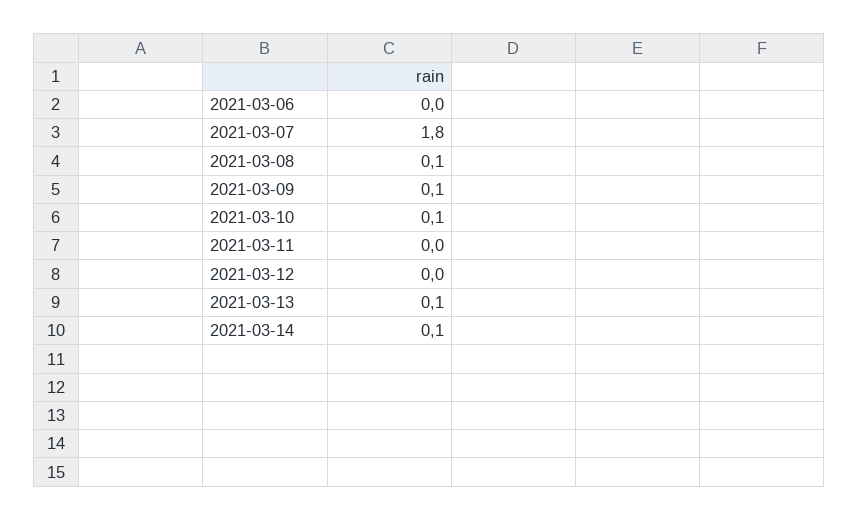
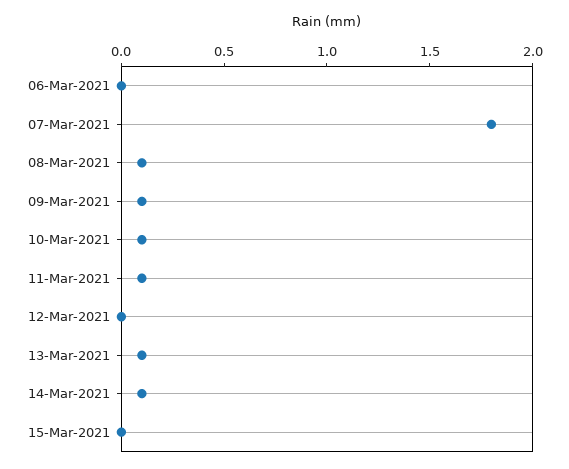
2021-03-11: 0 -> 0.1
15-Mar-2021: none -> 0

